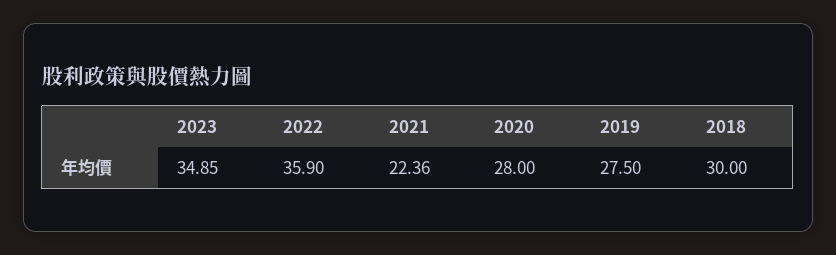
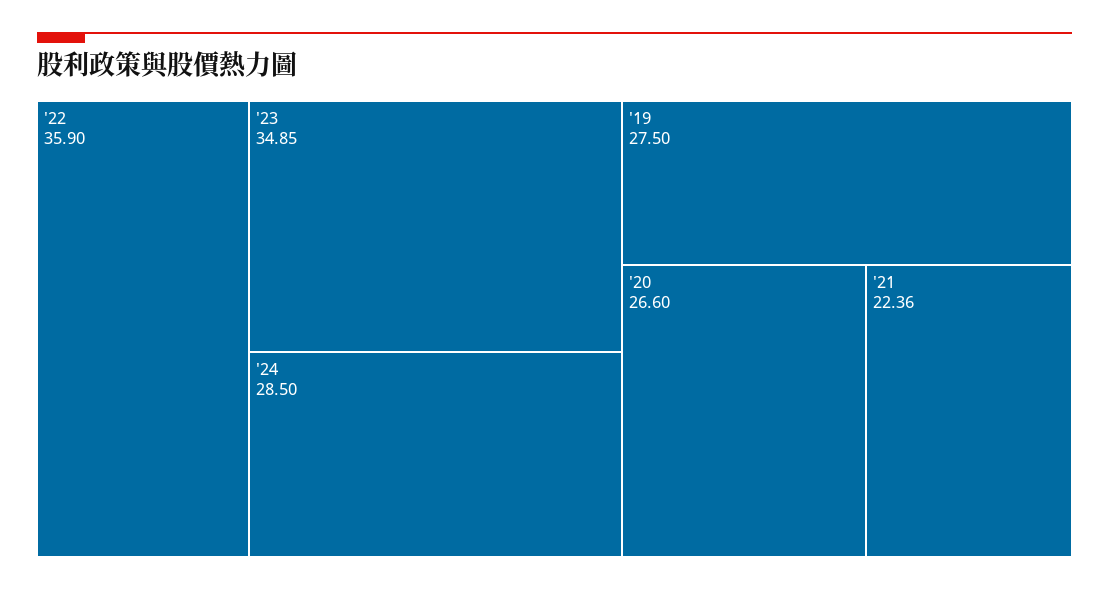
2020: 28 -> 26.6
2018: 30 -> none
'24: none -> 28.5

